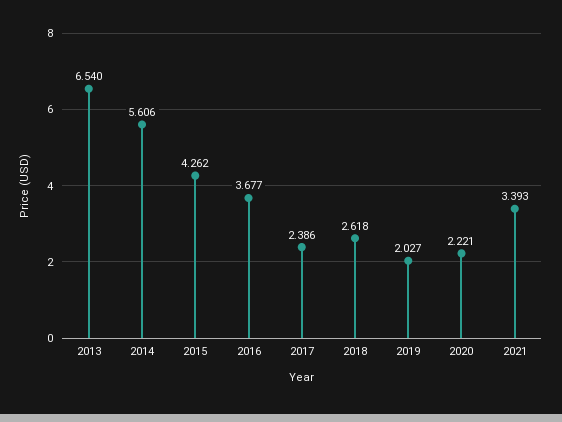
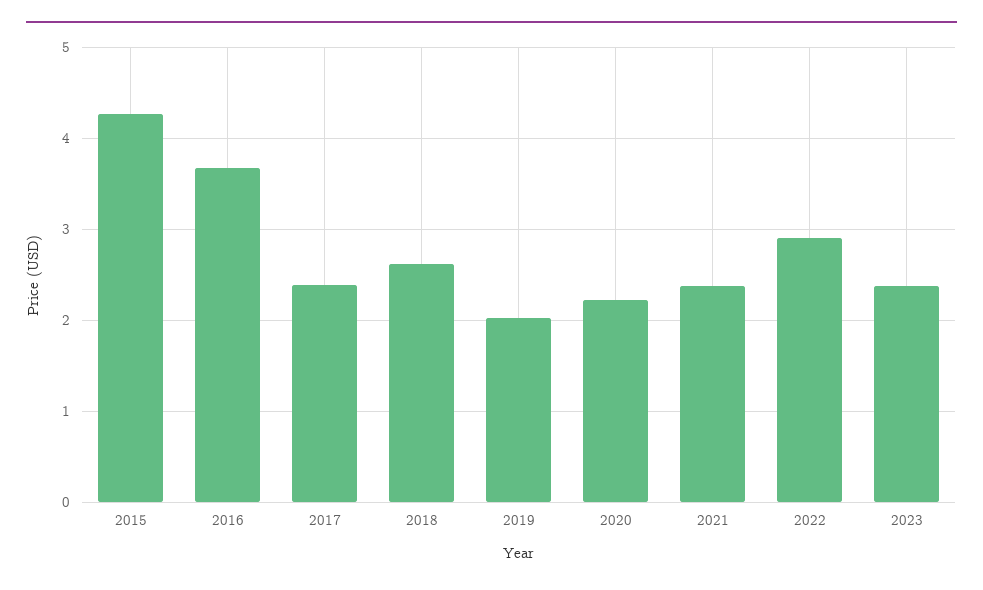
2013: 6.54 -> none
2014: 5.606 -> none
2021: 3.393 -> 2.4
2022: none -> 2.9
2023: none -> 2.4

